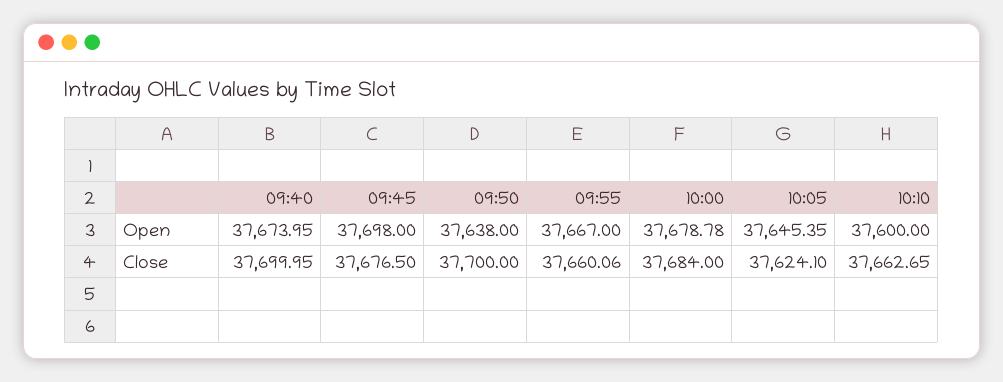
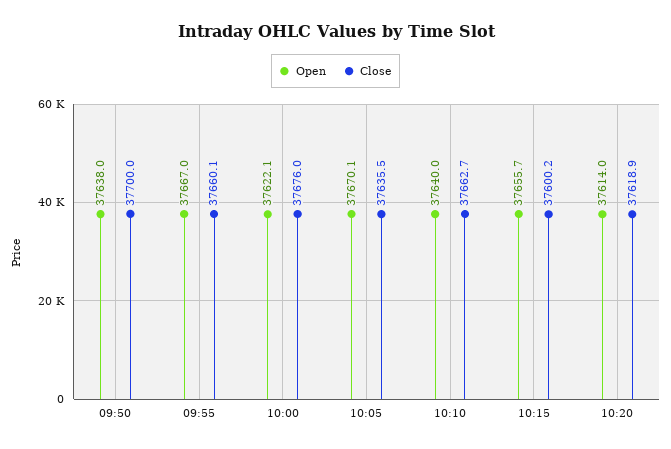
Open, 09:40: 37673.95 -> none
Open, 09:45: 37698 -> none
Open, 10:00: 37678.78 -> 37622.1
Open, 10:05: 37645.35 -> 37670.1
Open, 10:10: 37600 -> 37640
Close, 09:40: 37699.95 -> none
Close, 09:45: 37676.5 -> none
Close, 10:00: 37684 -> 37676
Close, 10:05: 37624.1 -> 37635.5
Open, 10:15: none -> 37655.7
Close, 10:15: none -> 37600.2
Open, 10:20: none -> 37614
Close, 10:20: none -> 37618.9

